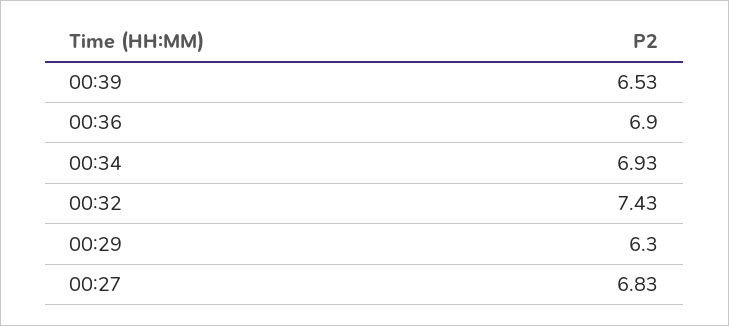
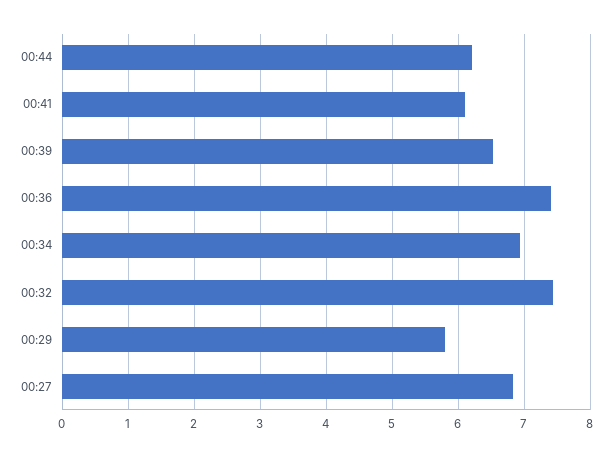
00:36: 6.9 -> 7.4
00:29: 6.3 -> 5.8
00:44: none -> 6.2
00:41: none -> 6.1

